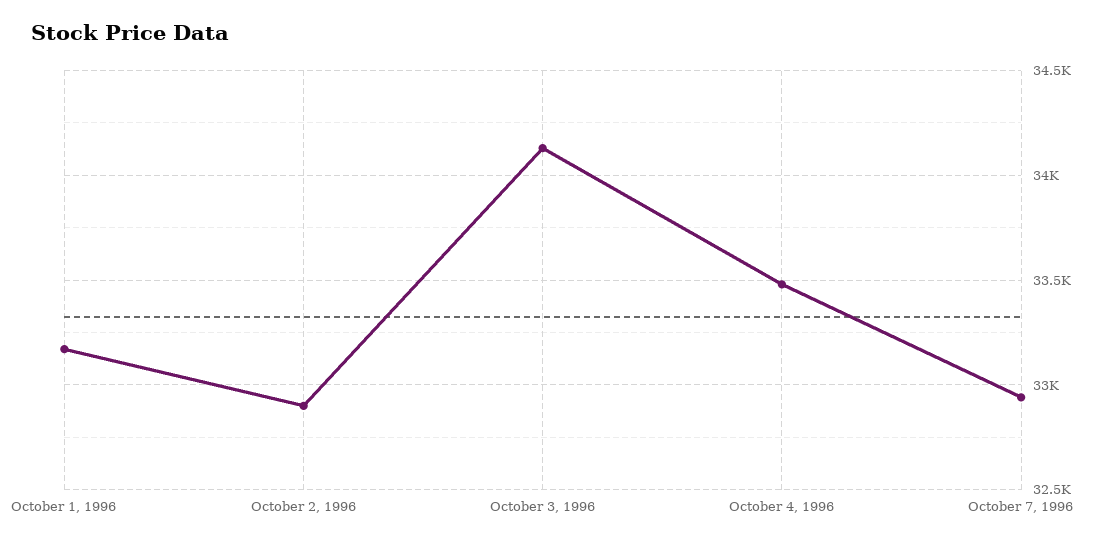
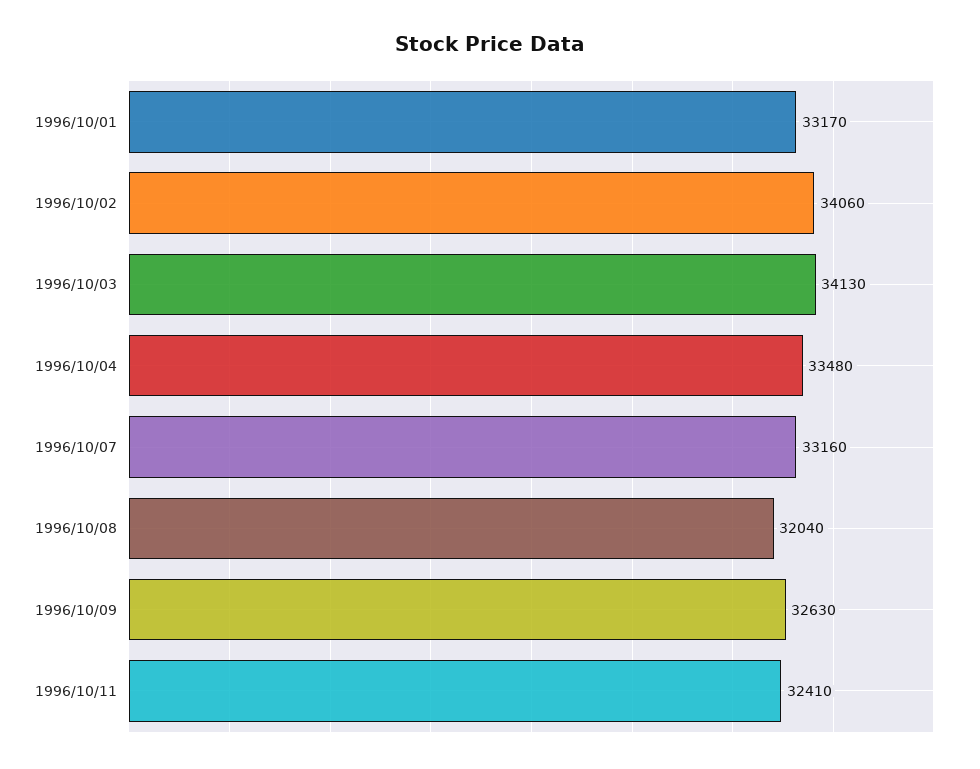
October 2, 1996: 32900 -> 34060
October 7, 1996: 32950 -> 33160
1996/10/08: none -> 32040
1996/10/09: none -> 32630
1996/10/11: none -> 32410

